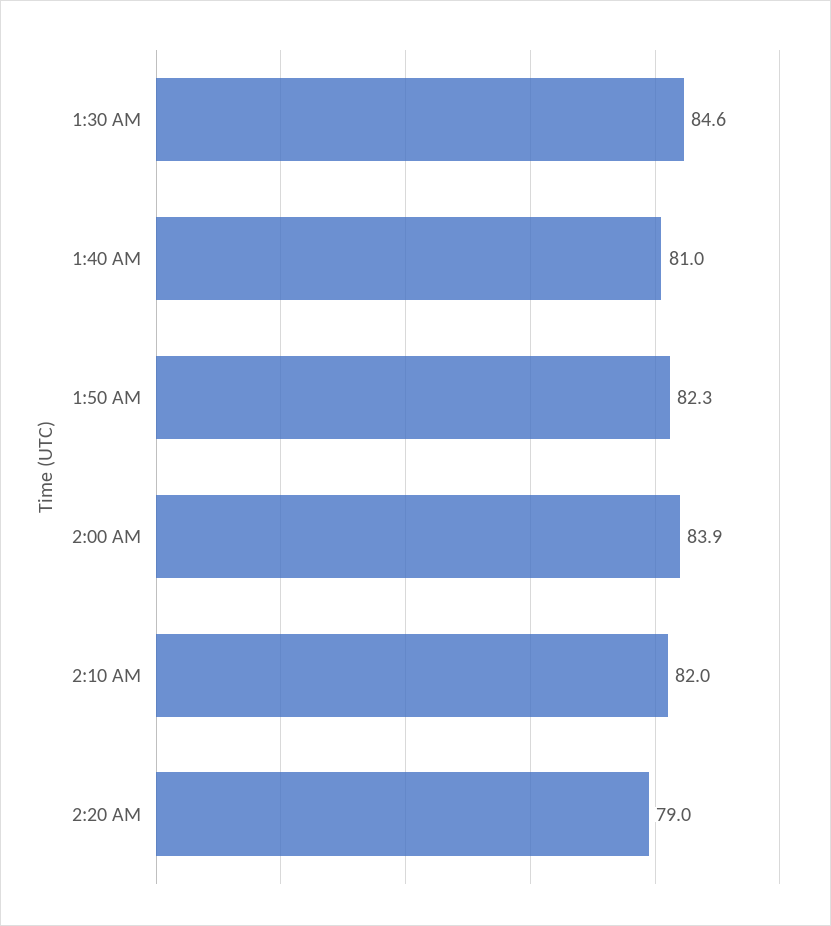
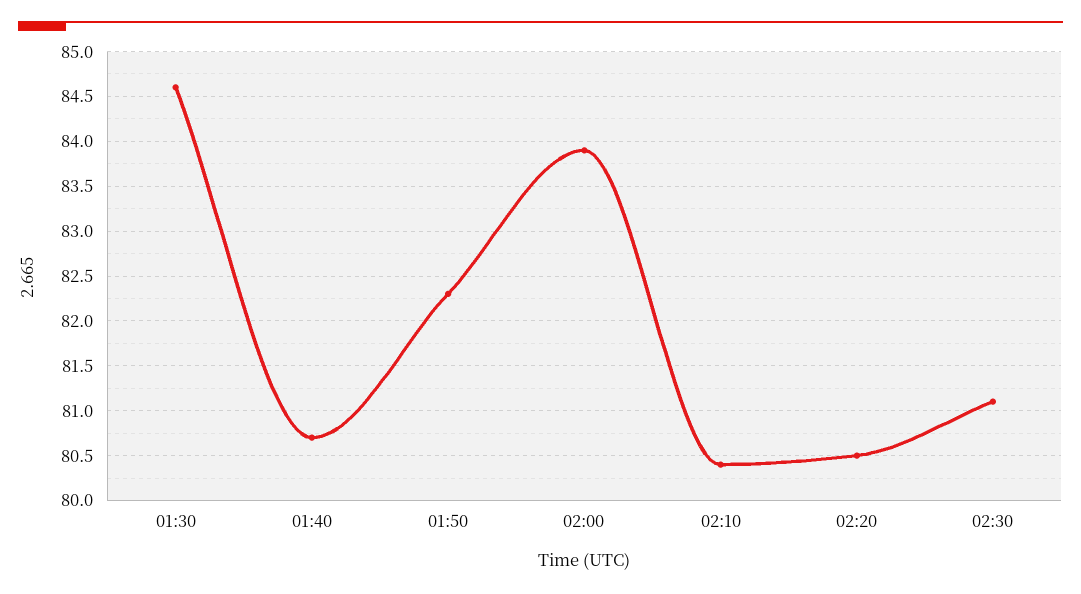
1:40 AM: 81 -> 80.7
2:10 AM: 82 -> 80.4
2:20 AM: 79 -> 80.5
02:30: none -> 81.1

